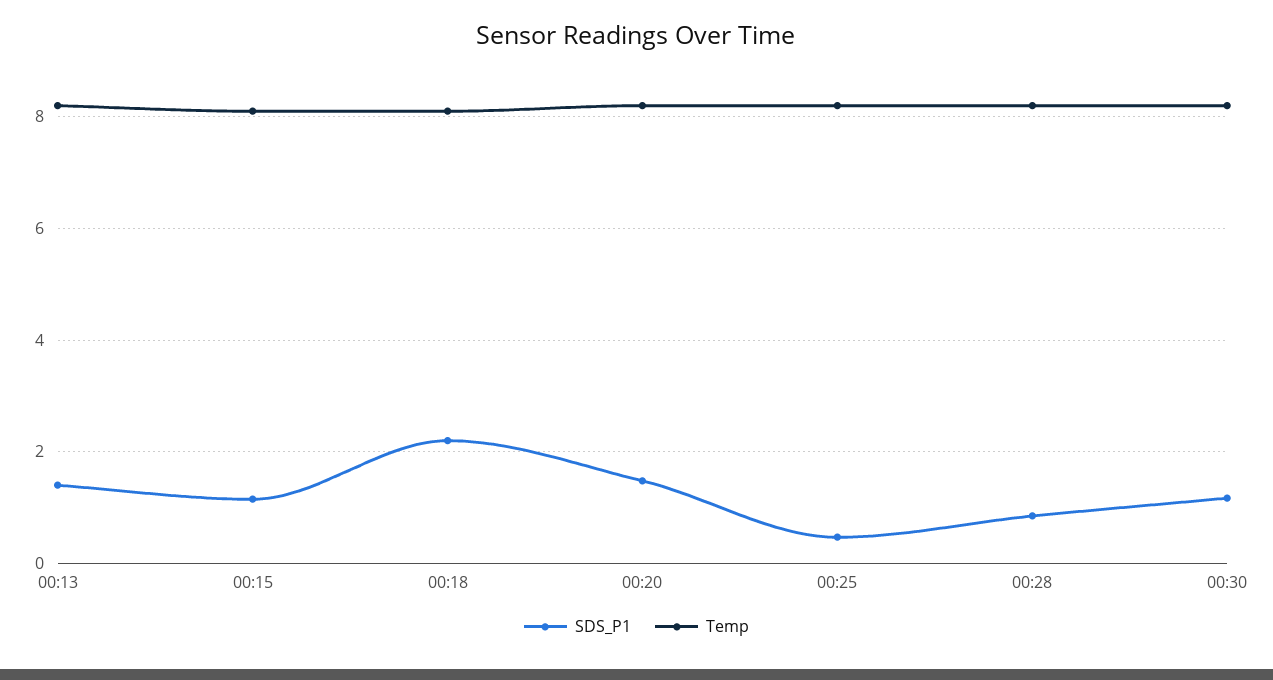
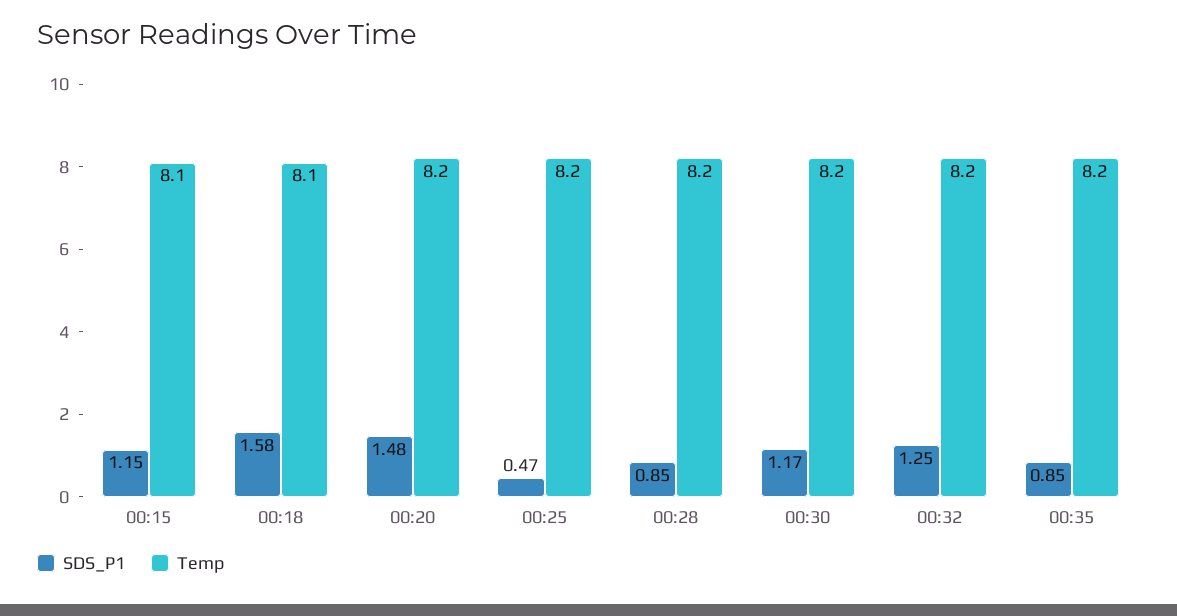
SDS_P1, 00:13: 1.4 -> none
Temp, 00:13: 8.2 -> none
SDS_P1, 00:18: 2.2 -> 1.58
SDS_P1, 00:32: none -> 1.25
Temp, 00:32: none -> 8.2
SDS_P1, 00:35: none -> 0.85
Temp, 00:35: none -> 8.2

